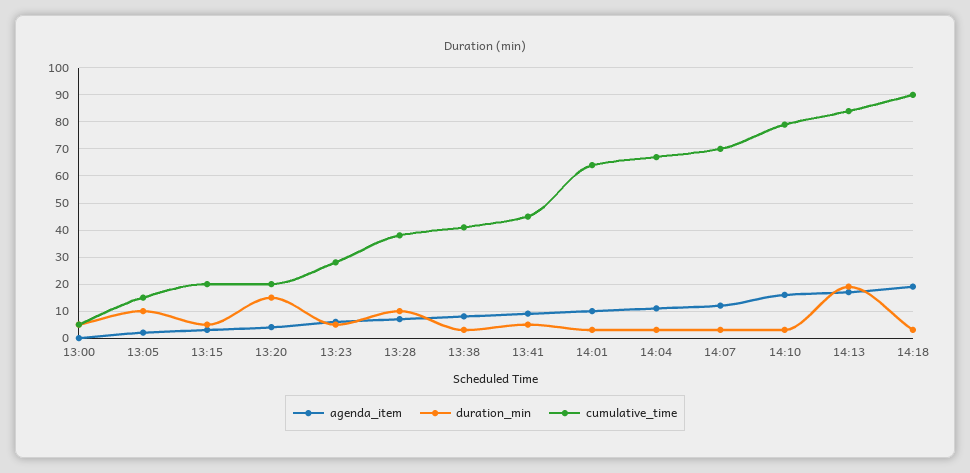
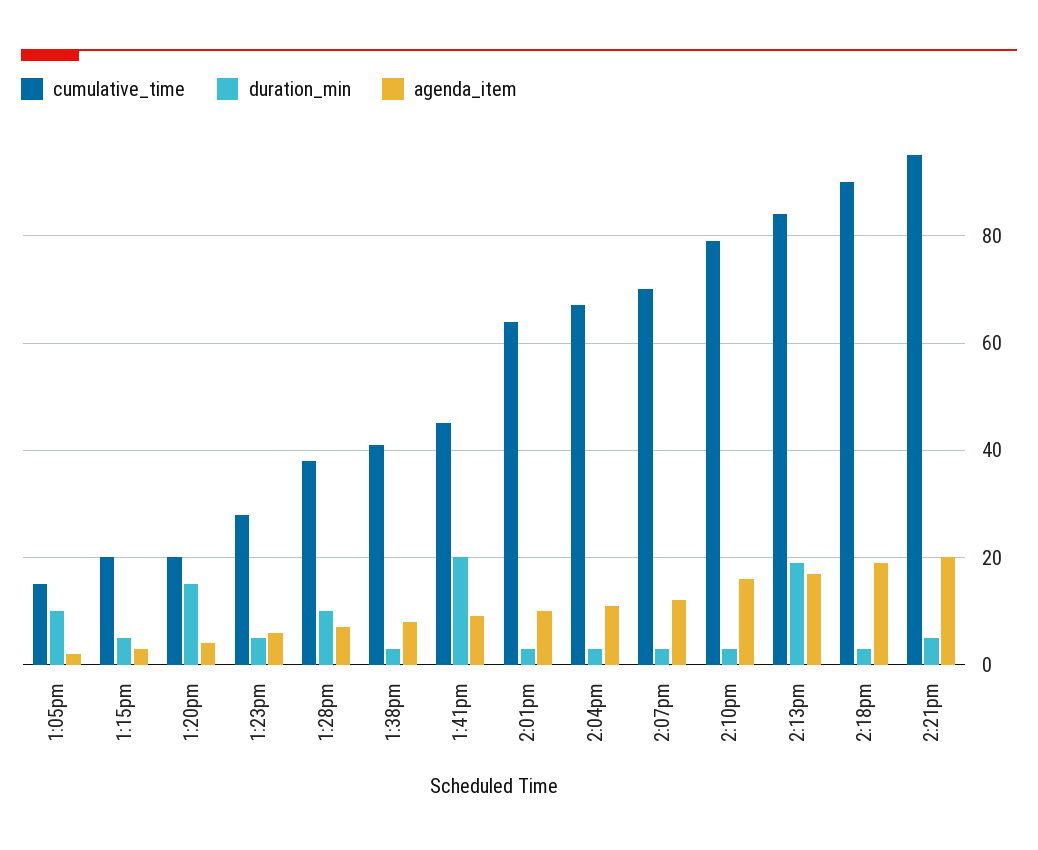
agenda_item, 13:00: 0 -> none
duration_min, 13:00: 5 -> none
cumulative_time, 13:00: 5 -> none
duration_min, 13:41: 5 -> 20
cumulative_time, 2:21pm: none -> 95
duration_min, 2:21pm: none -> 5
agenda_item, 2:21pm: none -> 20

